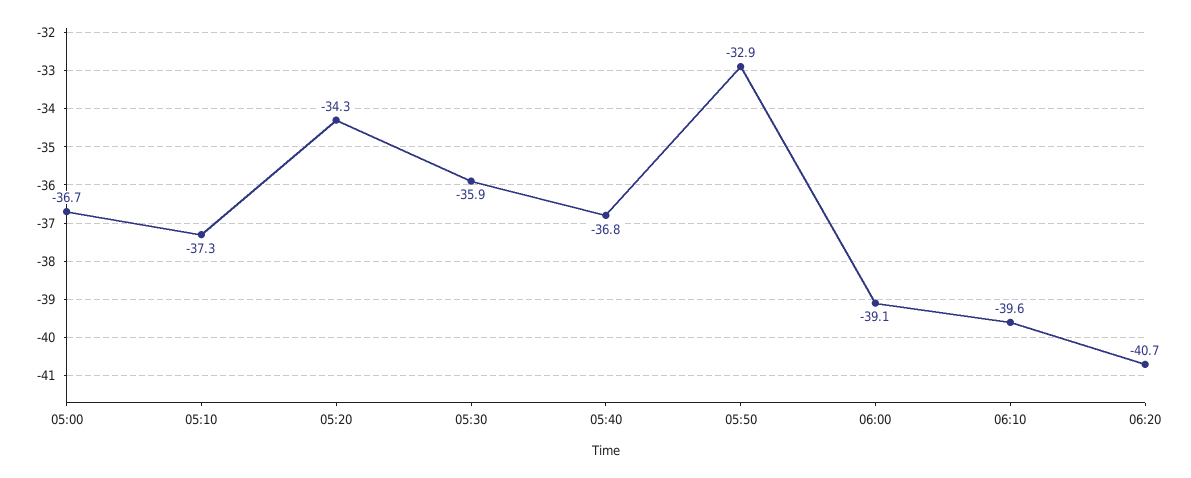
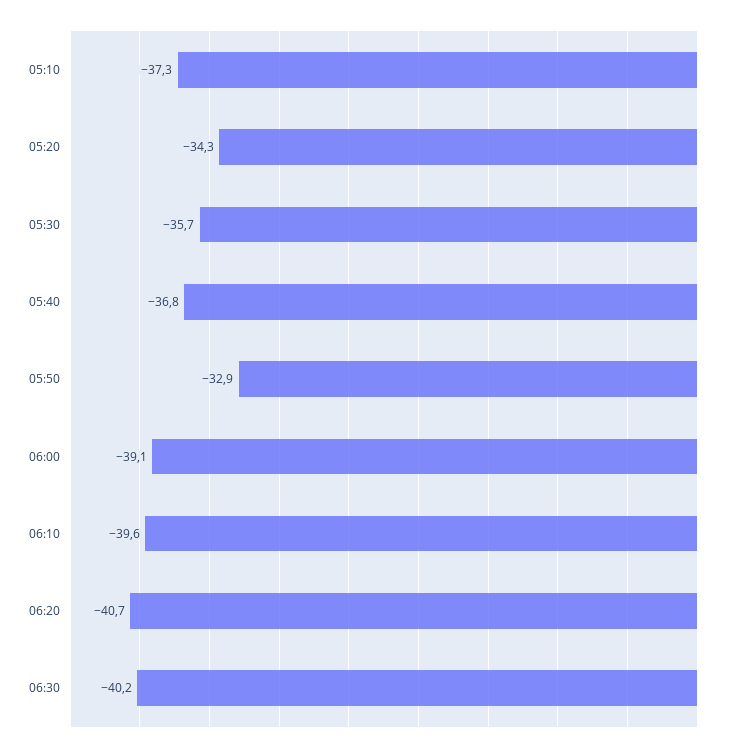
05:00: -36.7 -> none
05:30: -35.9 -> -35.7
06:30: none -> -40.2

